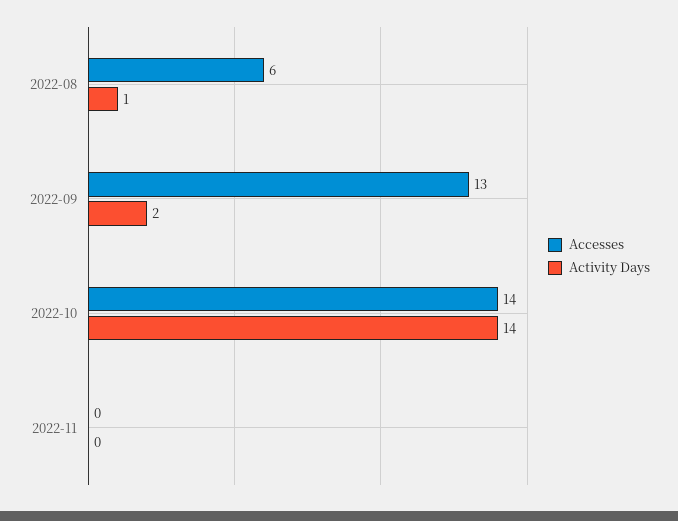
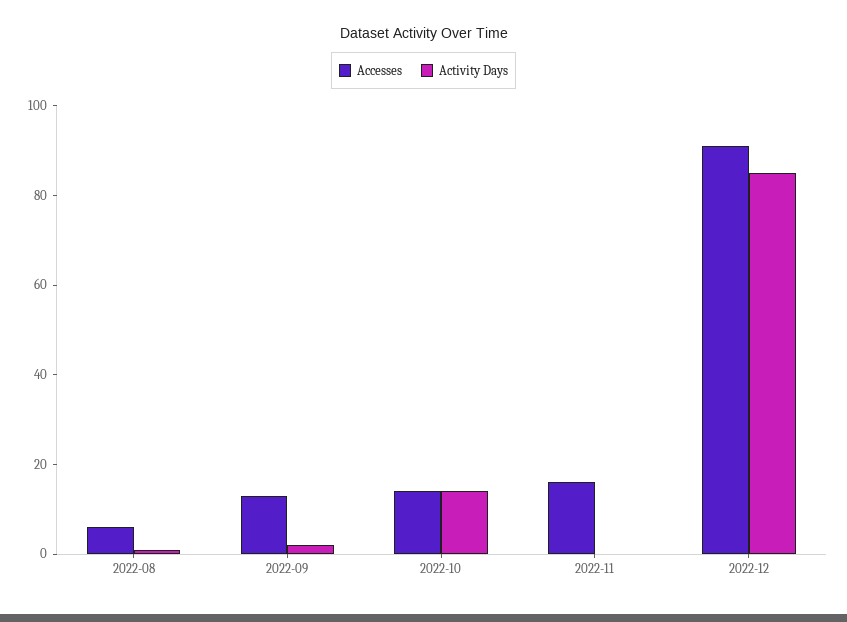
Accesses, 2022-11: 0 -> 15
Accesses, 2022-12: none -> 90
Activity Days, 2022-12: none -> 85

